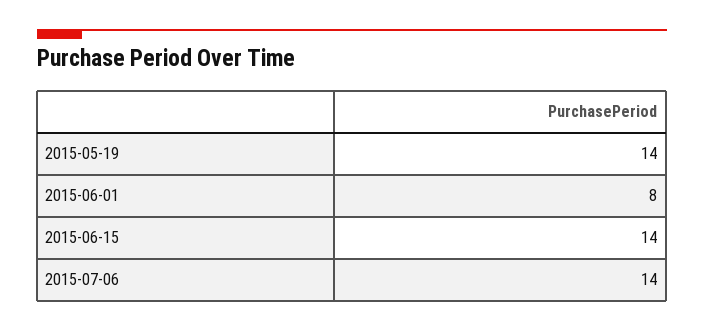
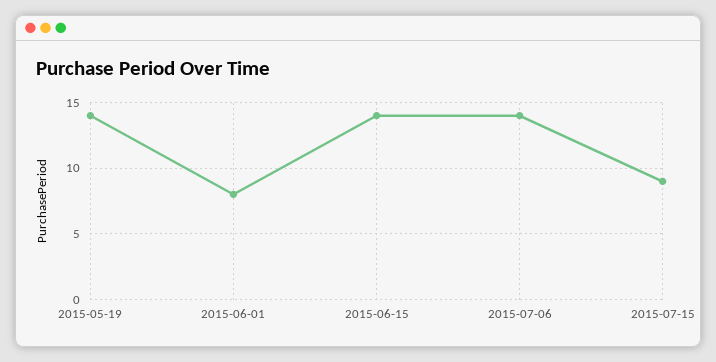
2015-07-15: none -> 9

